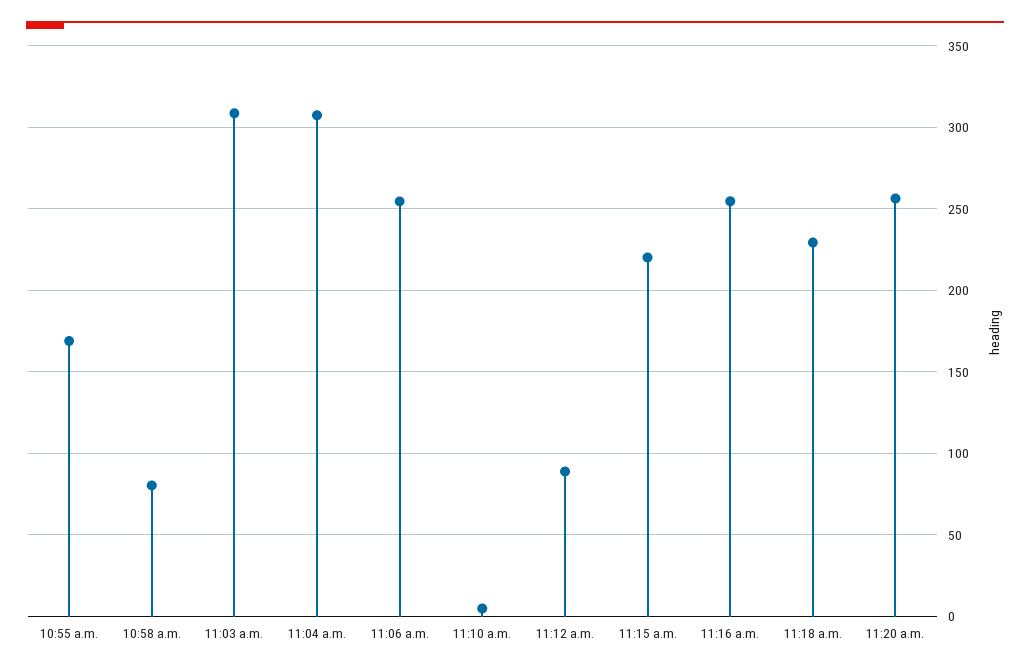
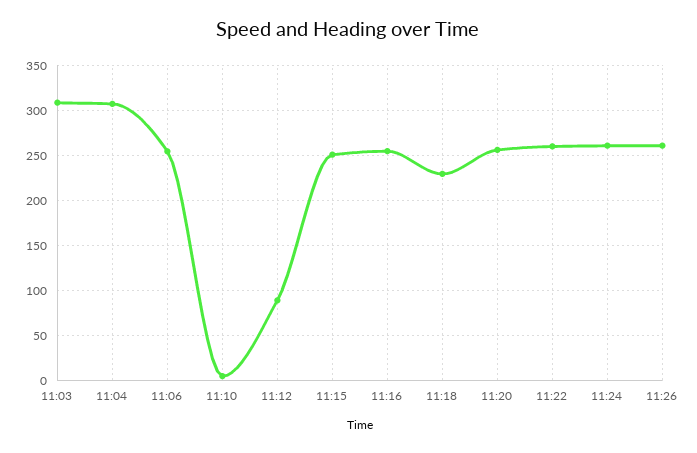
10:55 a.m.: 170 -> none
10:58 a.m.: 80 -> none
11:15 a.m.: 220 -> 250
11:22: none -> 260
11:24: none -> 260
11:26: none -> 260

